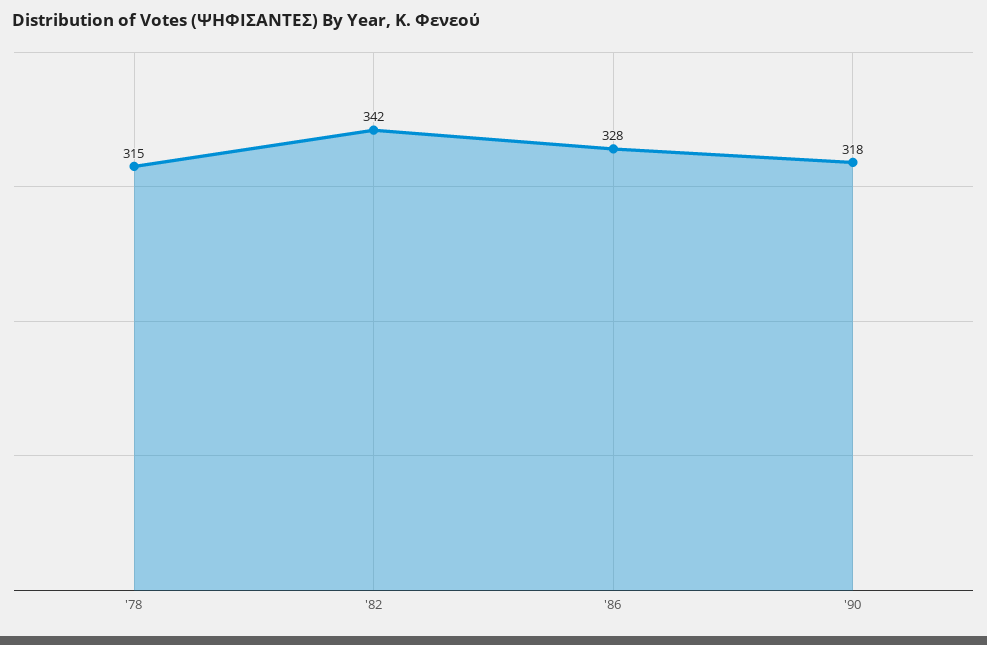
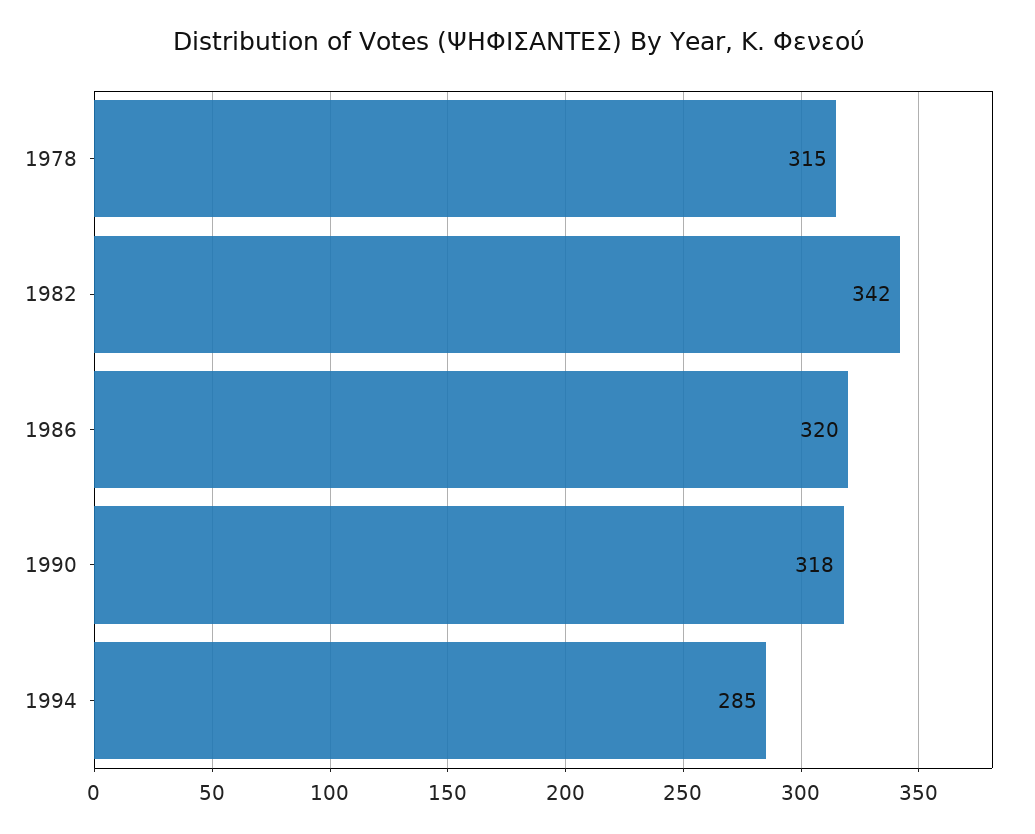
'86: 328 -> 320
1994: none -> 285

